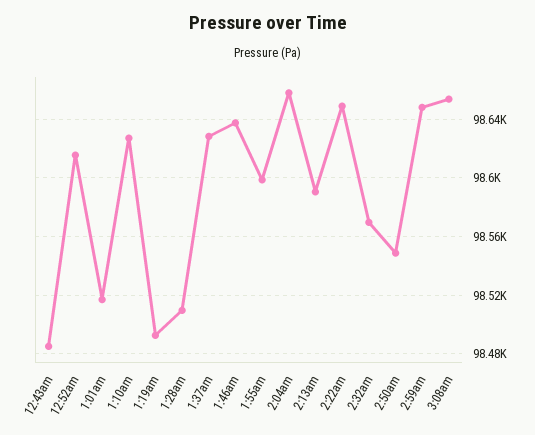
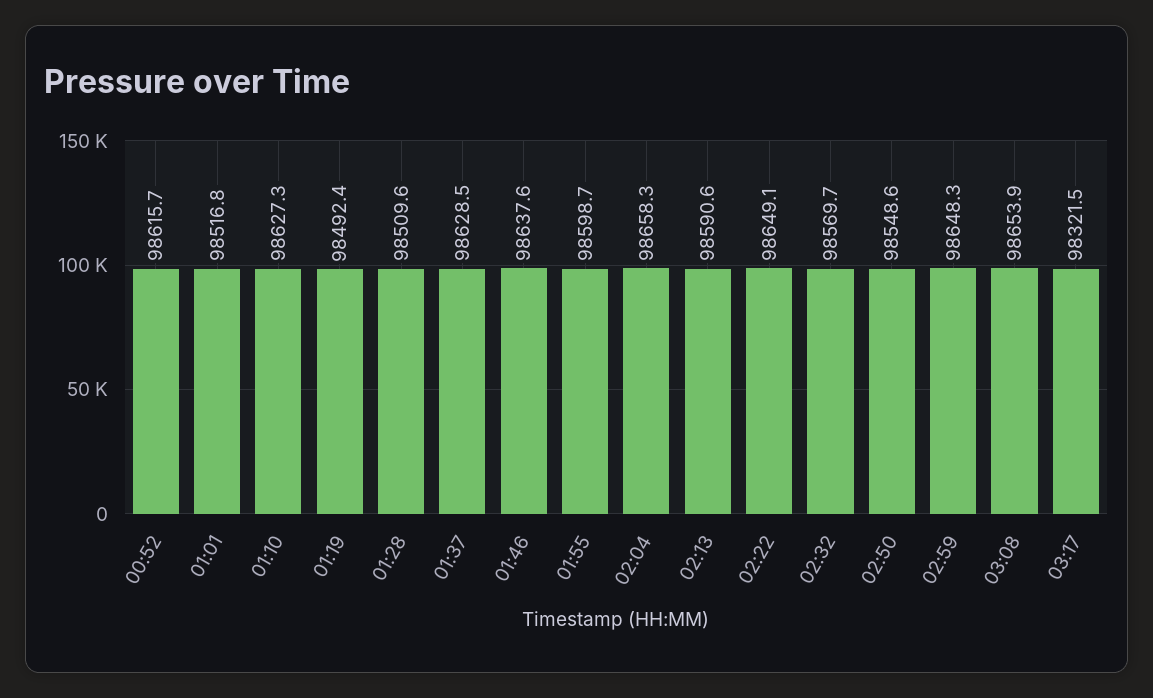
12:43am: 98485 -> none
03:17: none -> 98321.5

